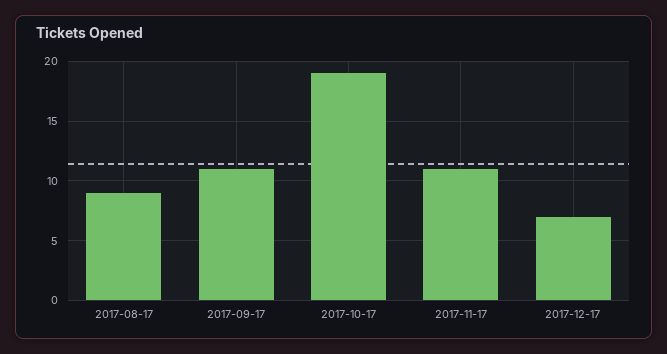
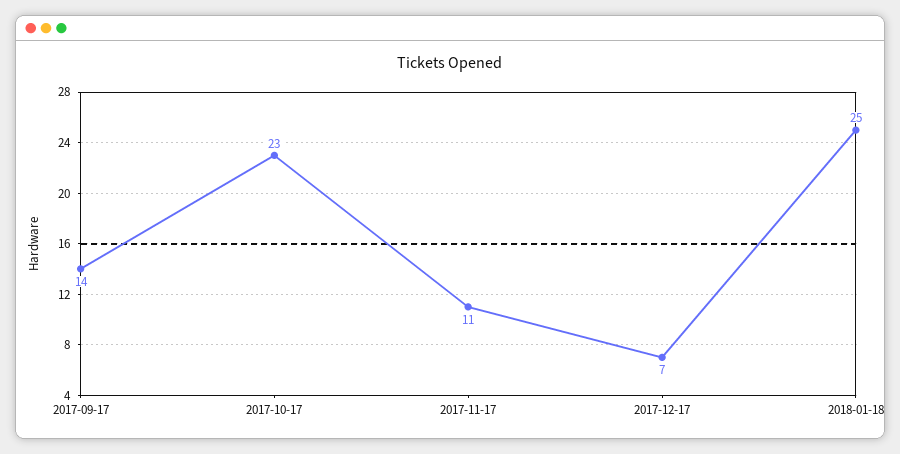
2017-08-17: 9 -> none
2017-09-17: 11 -> 14
2017-10-17: 19 -> 23
2018-01-18: none -> 25

